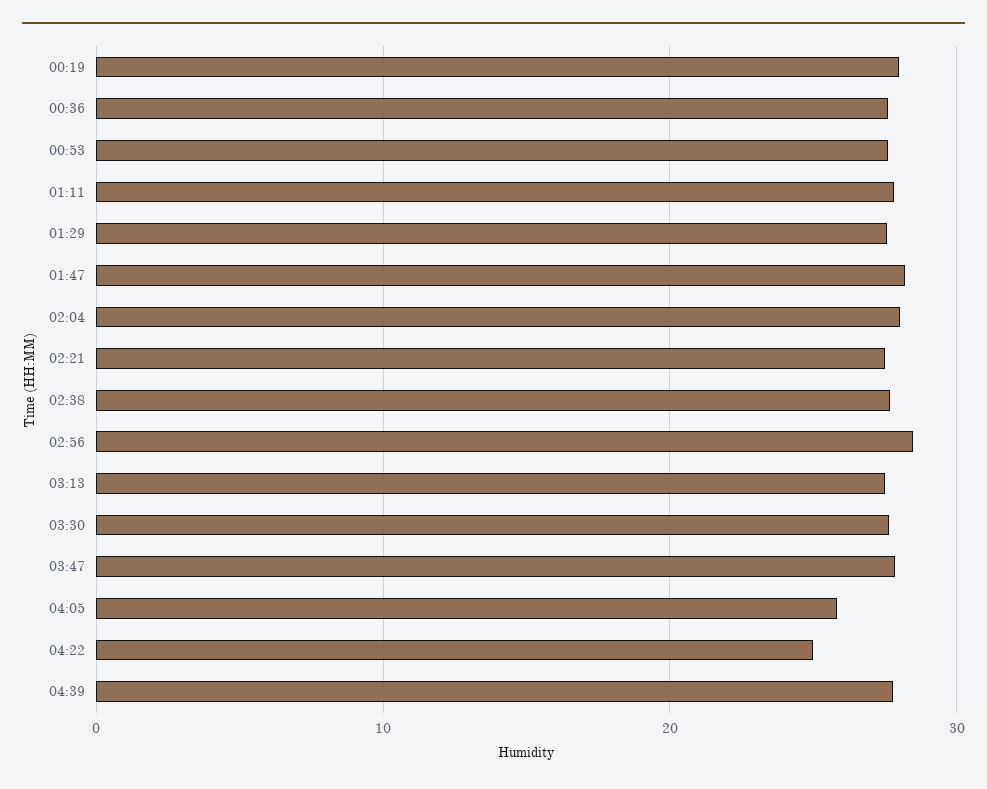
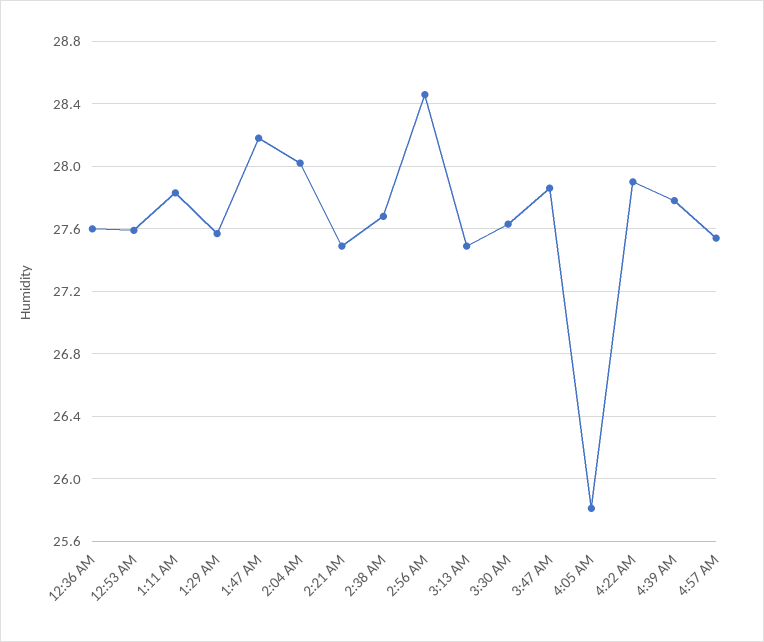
00:19: 28 -> none
04:22: 25 -> 27.9
4:57 AM: none -> 27.55

